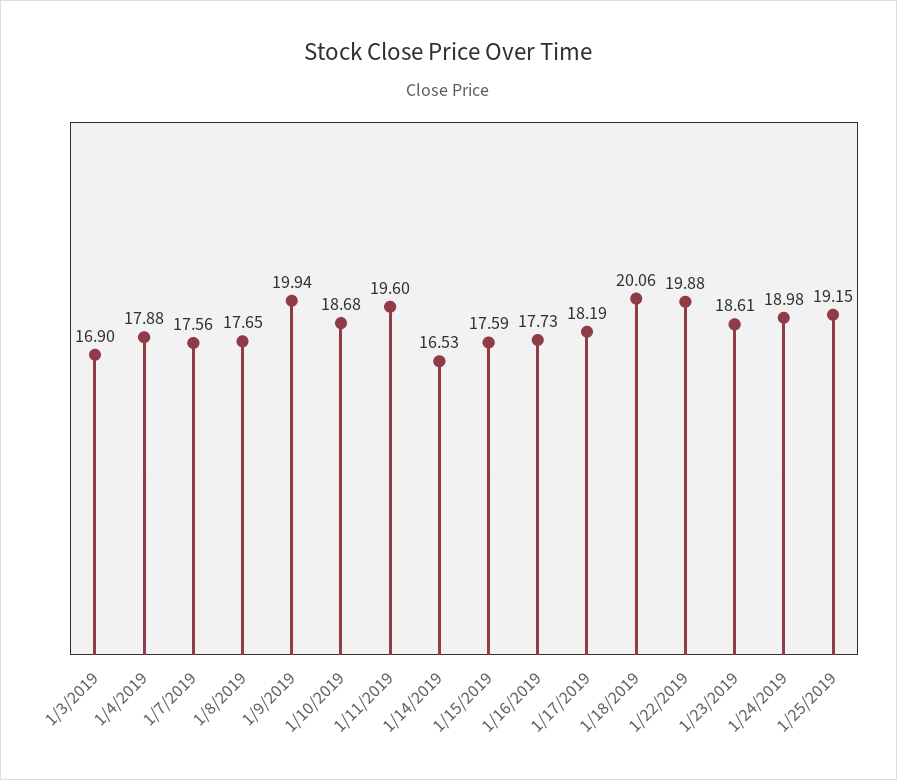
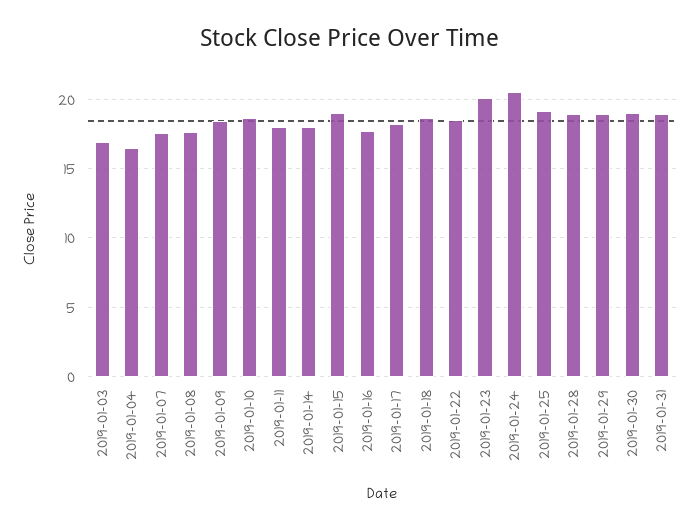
1/4/2019: 17.88 -> 16.5
1/9/2019: 19.94 -> 18.5
1/11/2019: 19.6 -> 18
1/14/2019: 16.53 -> 18
1/15/2019: 17.59 -> 19
1/18/2019: 20.06 -> 18.5
1/22/2019: 19.88 -> 18.5
1/23/2019: 18.61 -> 20
1/24/2019: 18.98 -> 20.5
2019-01-28: none -> 19
2019-01-29: none -> 19
2019-01-30: none -> 19
2019-01-31: none -> 19

